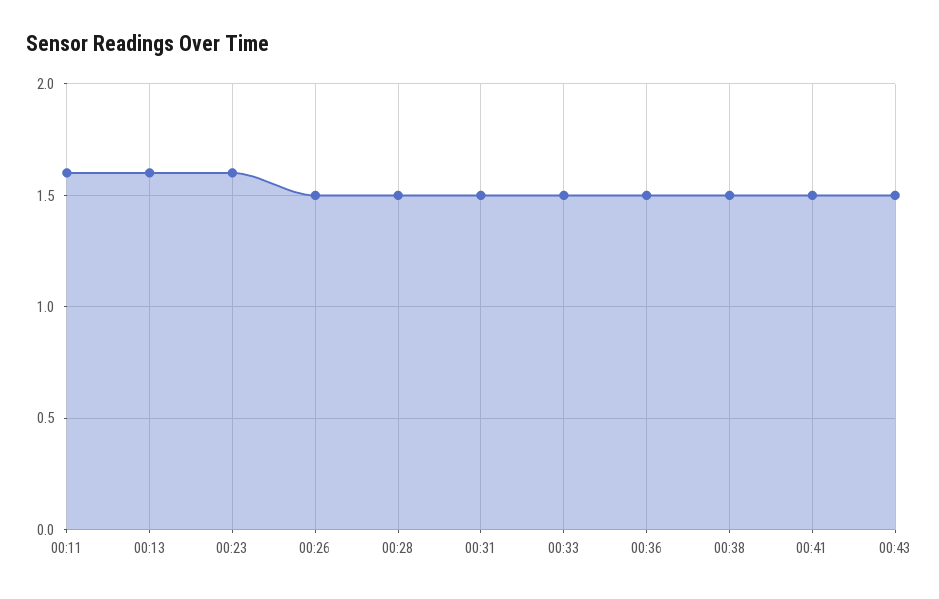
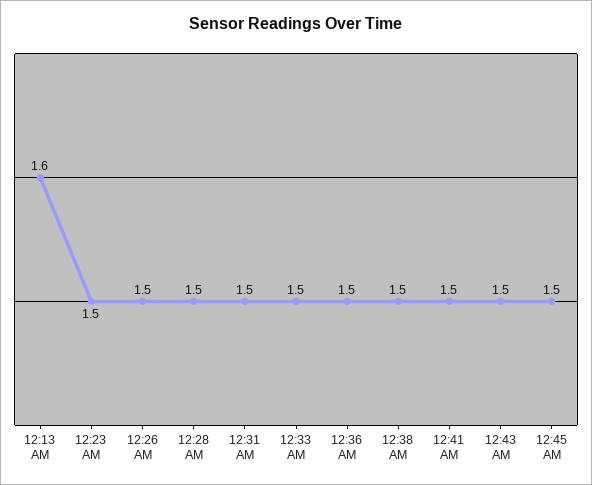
00:11: 1.6 -> none
00:23: 1.6 -> 1.5
12:45 AM: none -> 1.5

